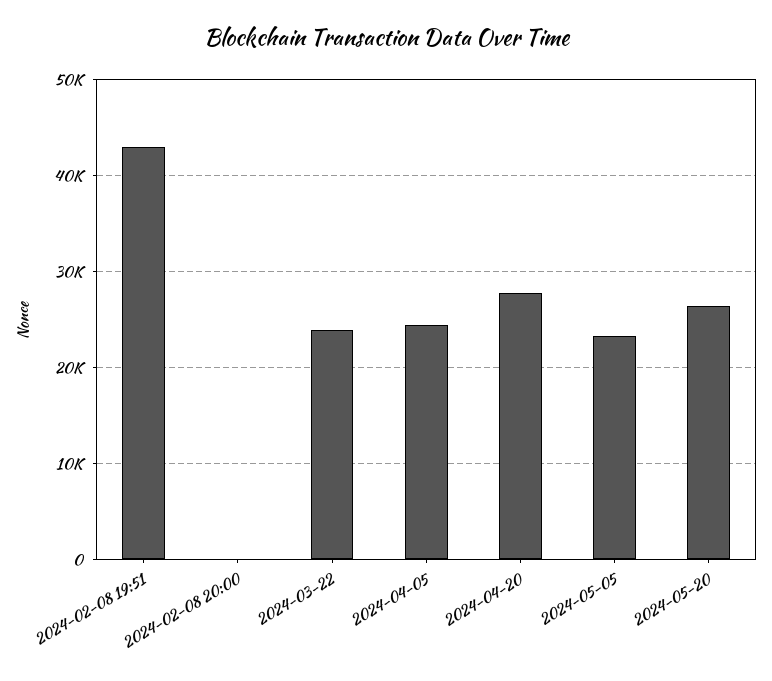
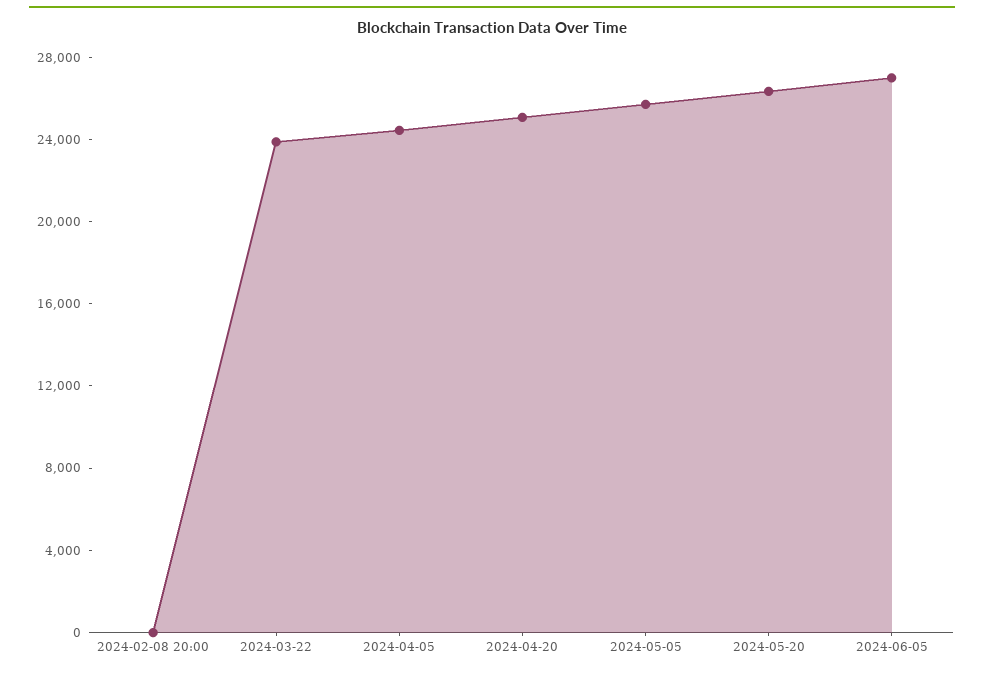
2024-02-08 19:51: 43000 -> none
2024-04-20: 28000 -> 25000
2024-05-05: 23000 -> 26000
2024-06-05: none -> 27000

